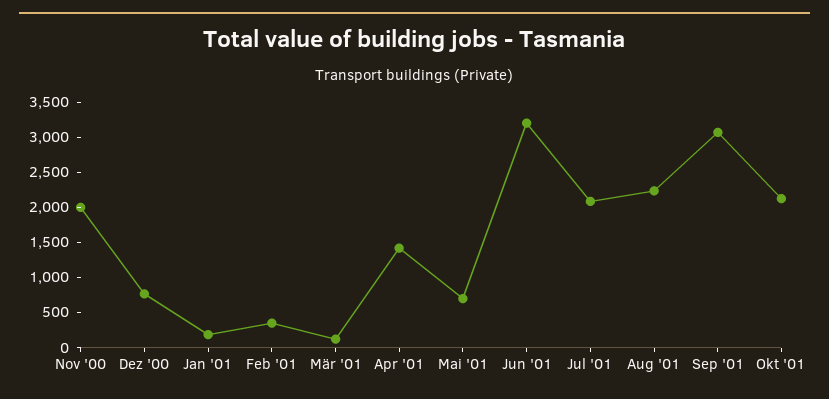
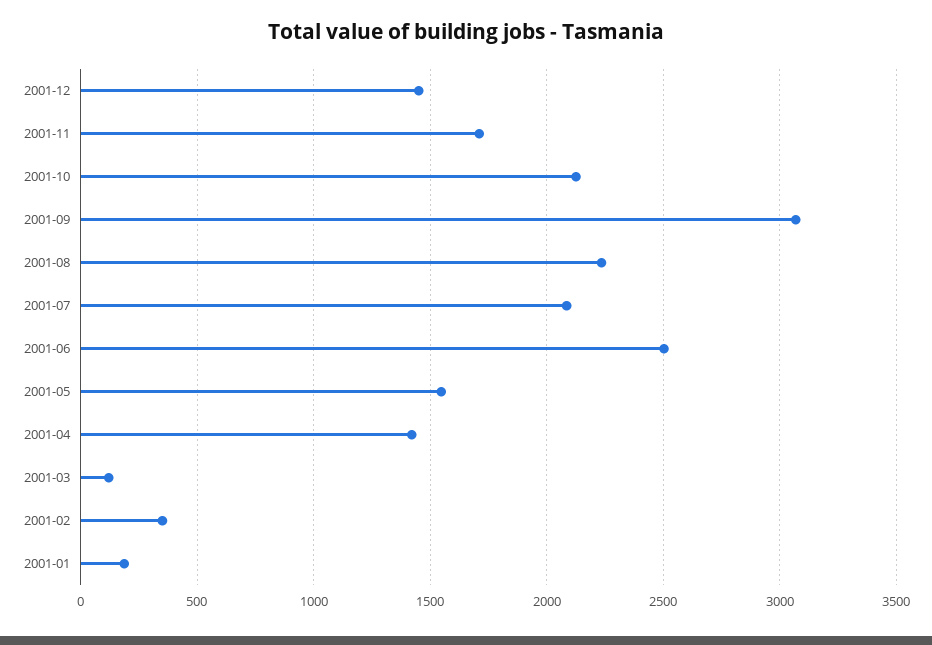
Nov '00: 2000 -> none
Dez '00: 750 -> none
Mai '01: 750 -> 1550
Jun '01: 3250 -> 2500
2001-12: none -> 1450
2001-11: none -> 1700

